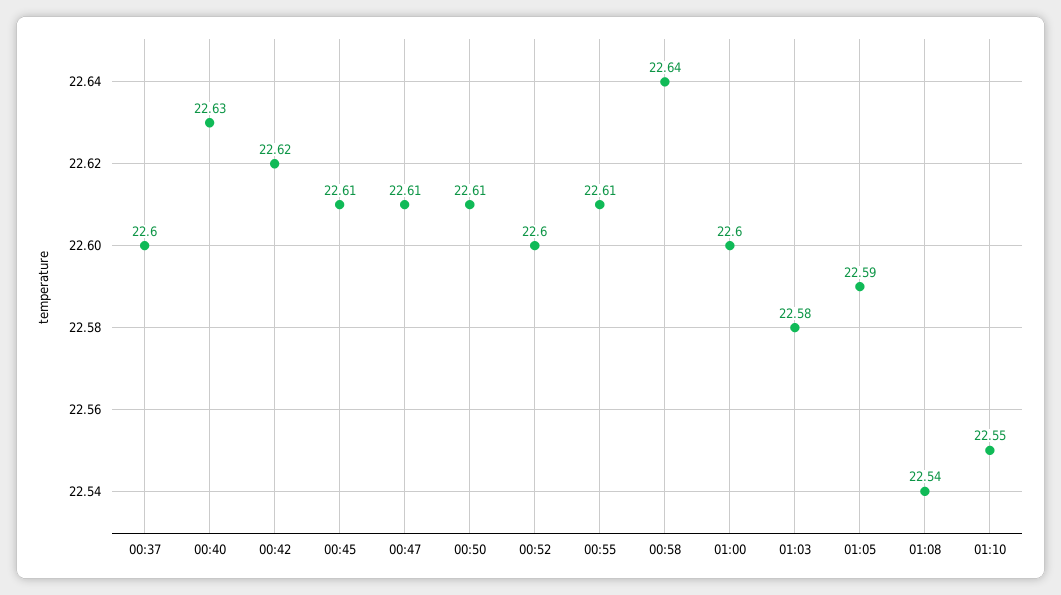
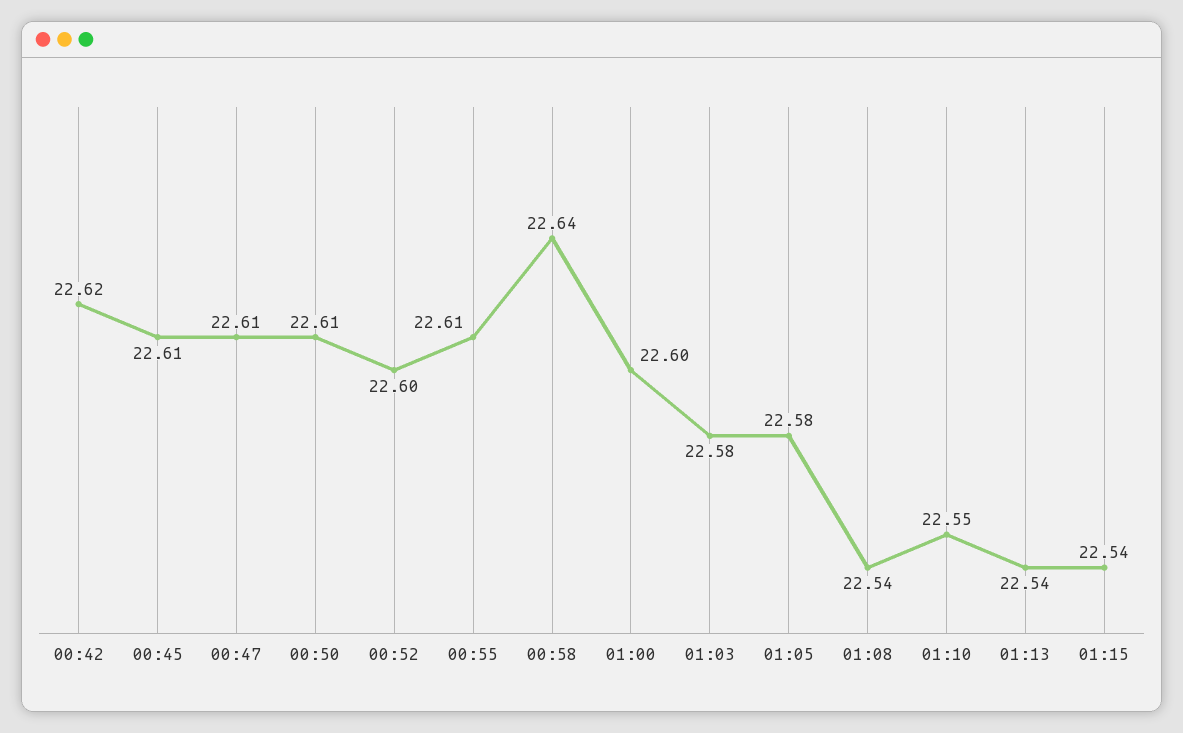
00:37: 22.6 -> none
00:40: 22.63 -> none
01:05: 22.59 -> 22.58
01:13: none -> 22.54
01:15: none -> 22.54

